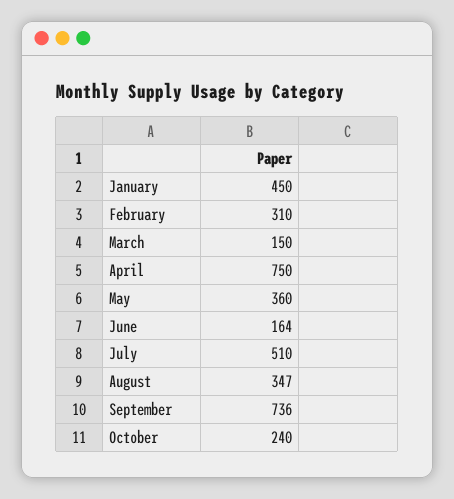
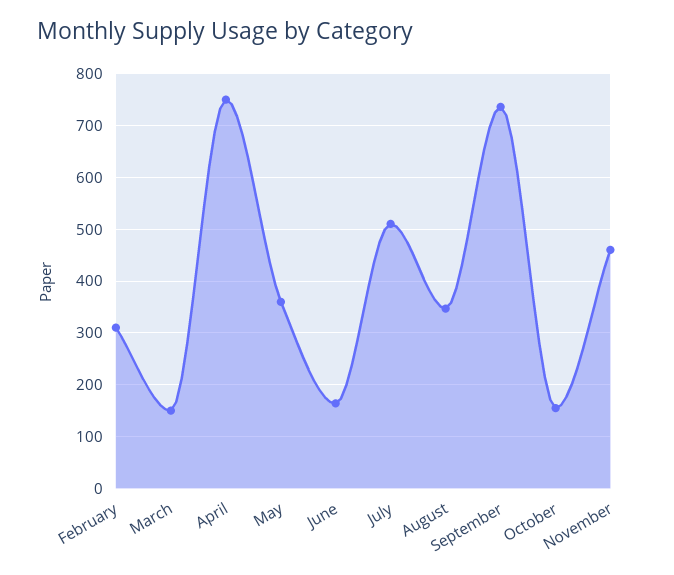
January: 450 -> none
October: 240 -> 160
November: none -> 460

